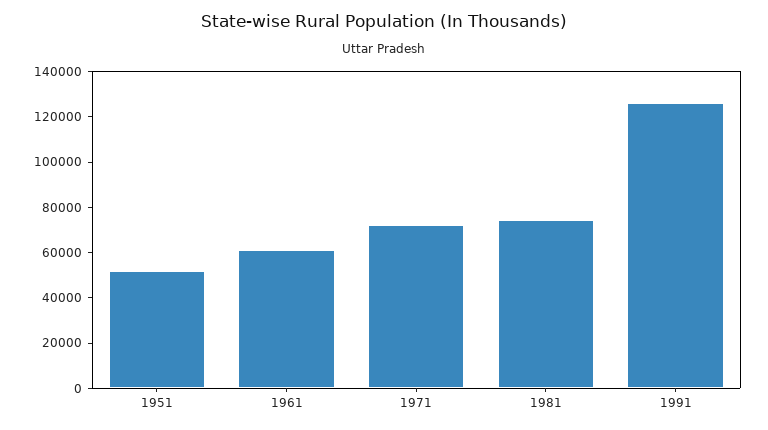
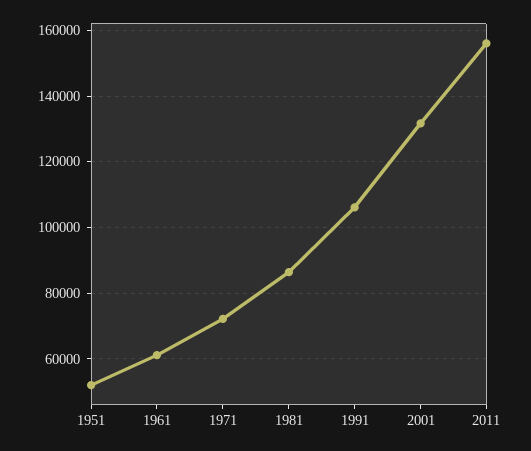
1981: 75000 -> 86000
1991: 125000 -> 106000
2001: none -> 132000
2011: none -> 156000

